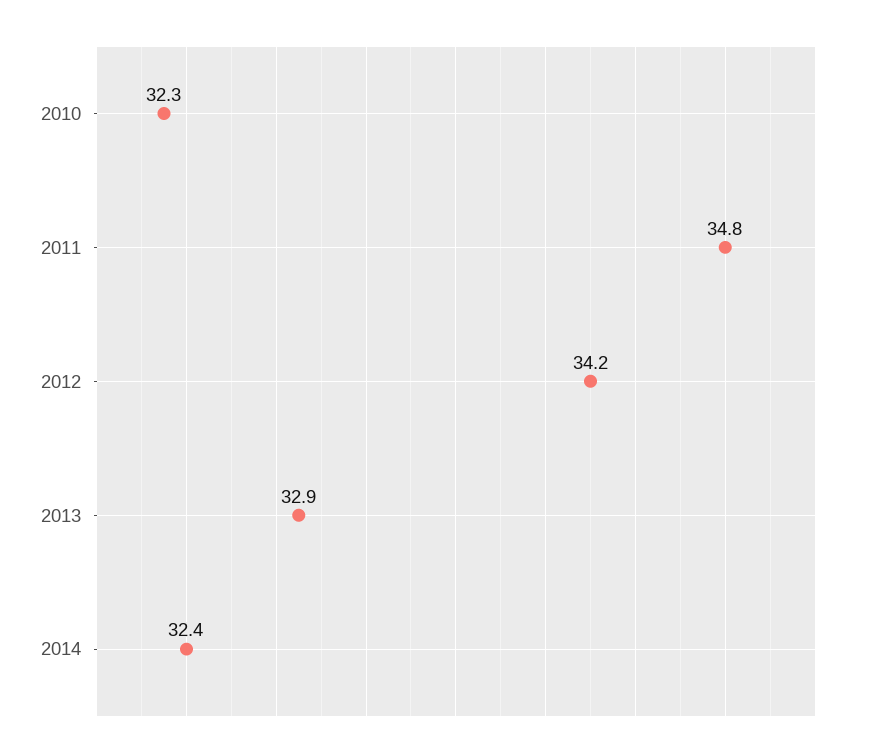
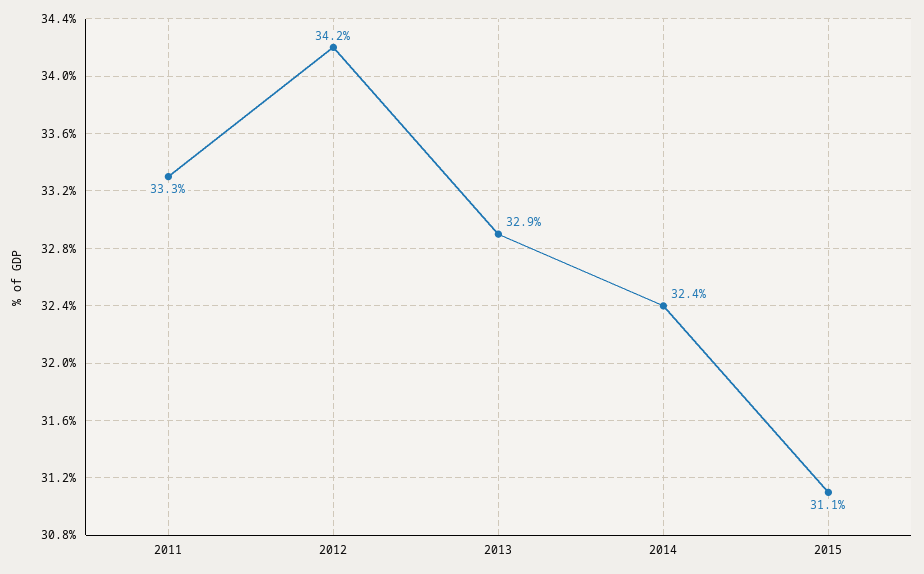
2010: 32.3 -> none
2011: 34.8 -> 33.3
2015: none -> 31.1

